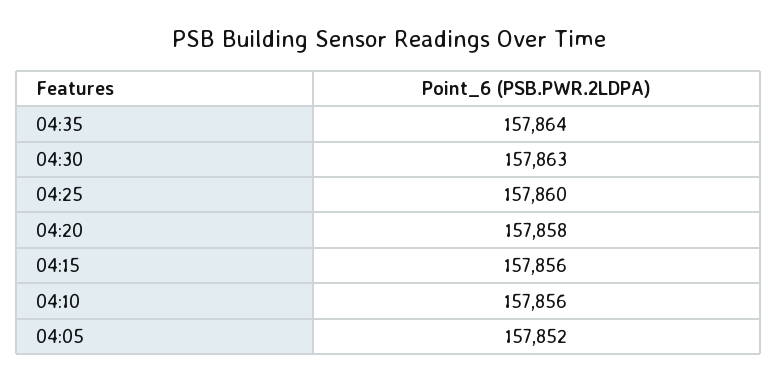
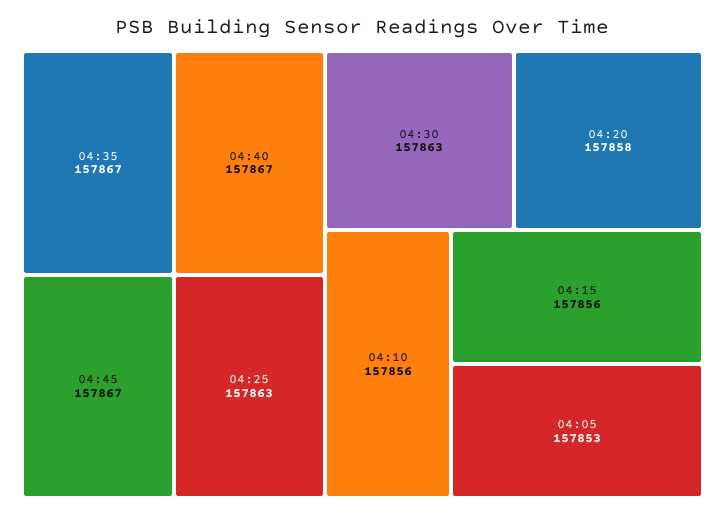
04:35: 157864 -> 157867
04:25: 157860 -> 157863
04:05: 157852 -> 157853
04:40: none -> 157867
04:45: none -> 157867

